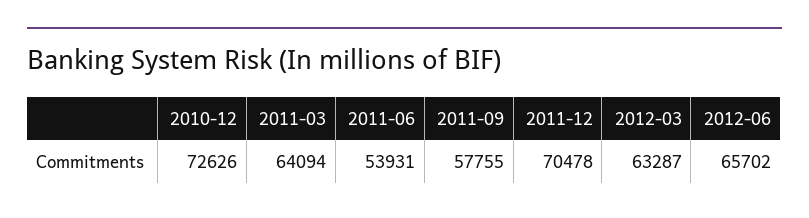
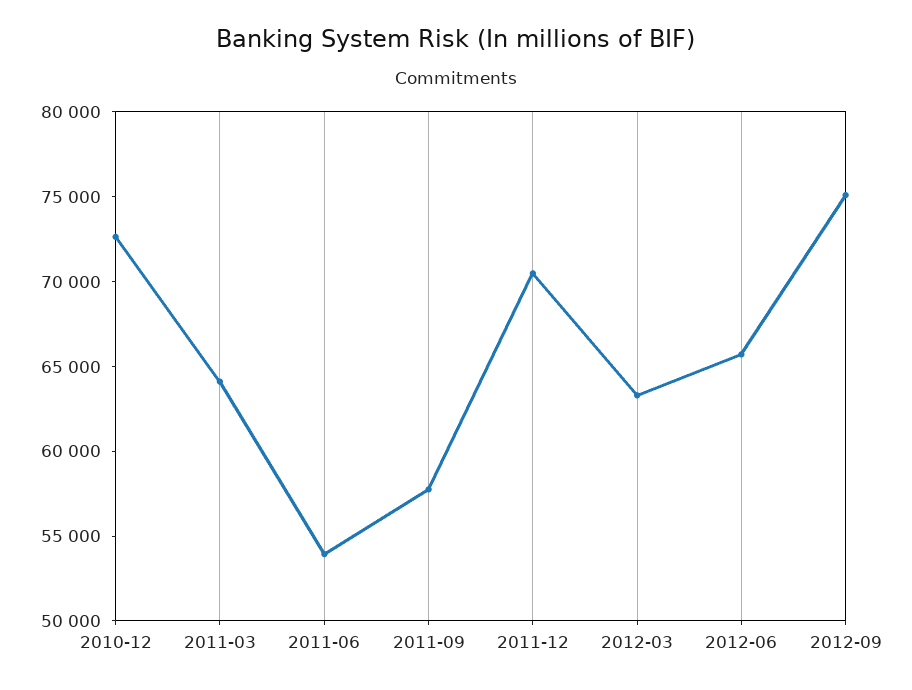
2012-09: none -> 75000

